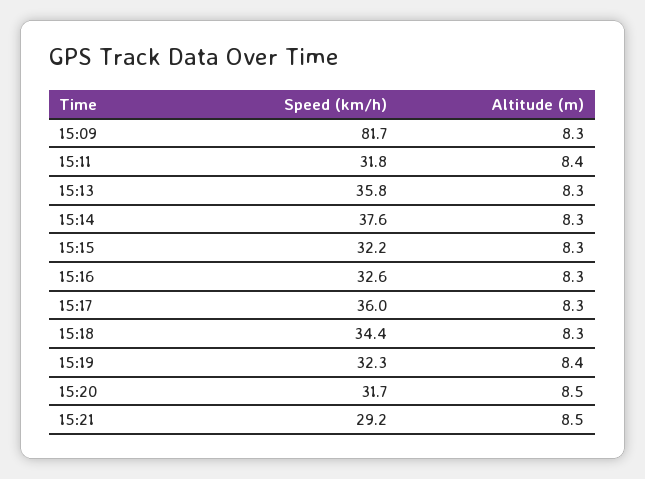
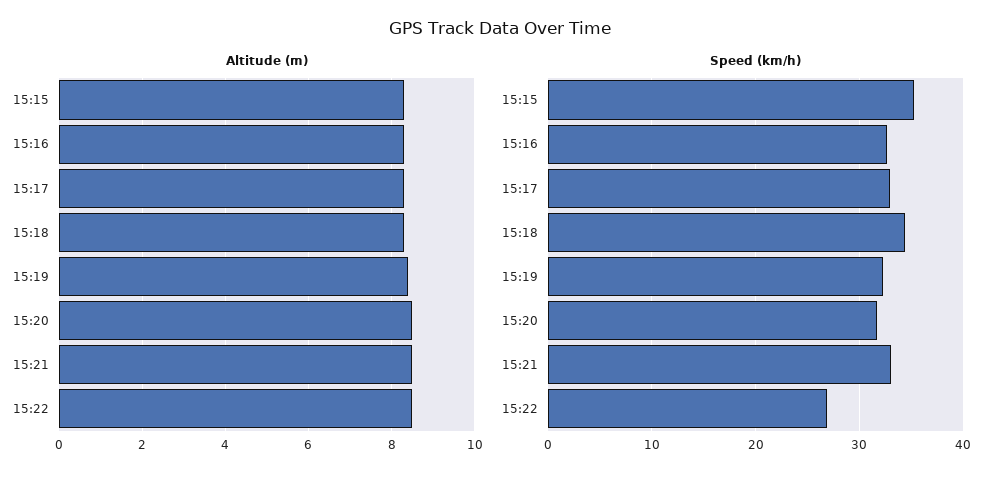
Speed (km/h), 15:09: 81.7 -> none
Altitude (m), 15:09: 8.3 -> none
Speed (km/h), 15:11: 31.8 -> none
Altitude (m), 15:11: 8.4 -> none
Speed (km/h), 15:13: 35.8 -> none
Altitude (m), 15:13: 8.3 -> none
Speed (km/h), 15:14: 37.6 -> none
Altitude (m), 15:14: 8.3 -> none
Speed (km/h), 15:15: 32.2 -> 35
Speed (km/h), 15:17: 36 -> 33
Speed (km/h), 15:21: 29.2 -> 33
Altitude (m), 15:22: none -> 8.5
Speed (km/h), 15:22: none -> 27

